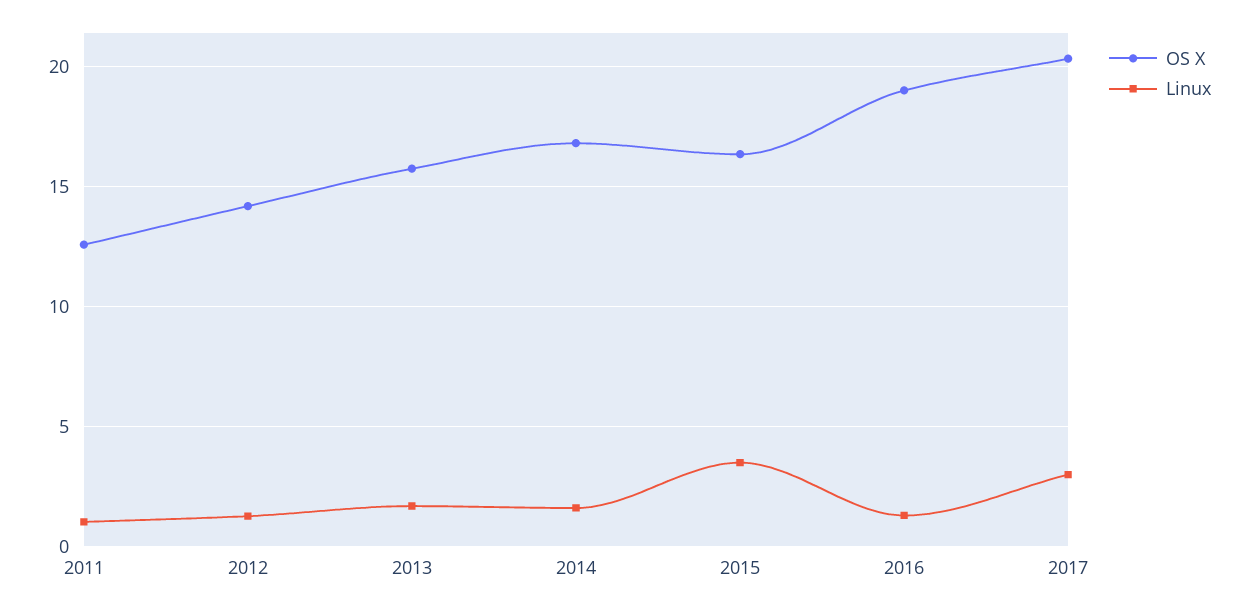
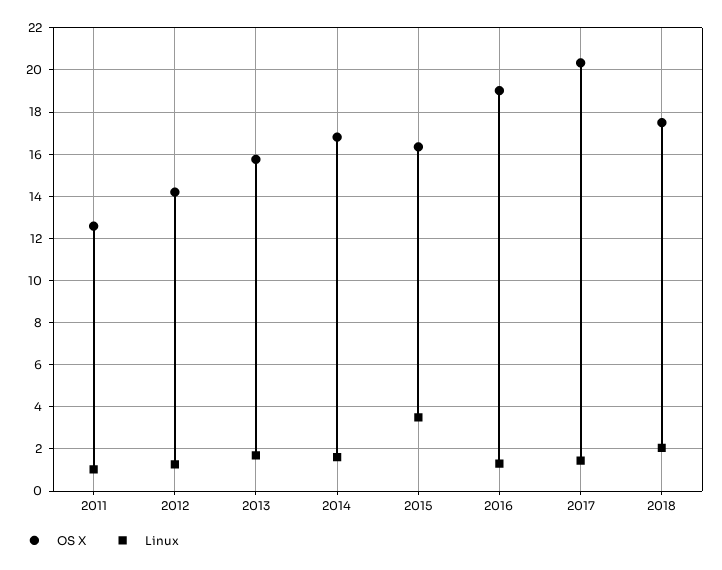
Linux, 2017: 3 -> 1.5
OS X, 2018: none -> 17.5
Linux, 2018: none -> 2

